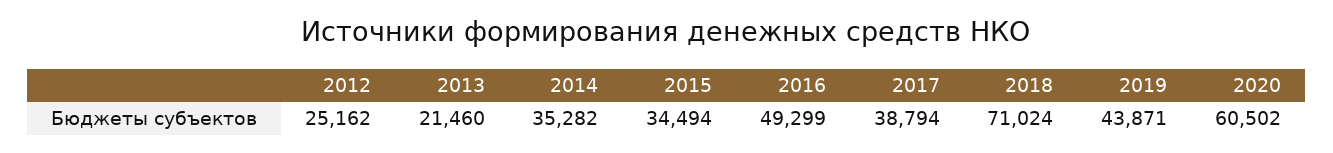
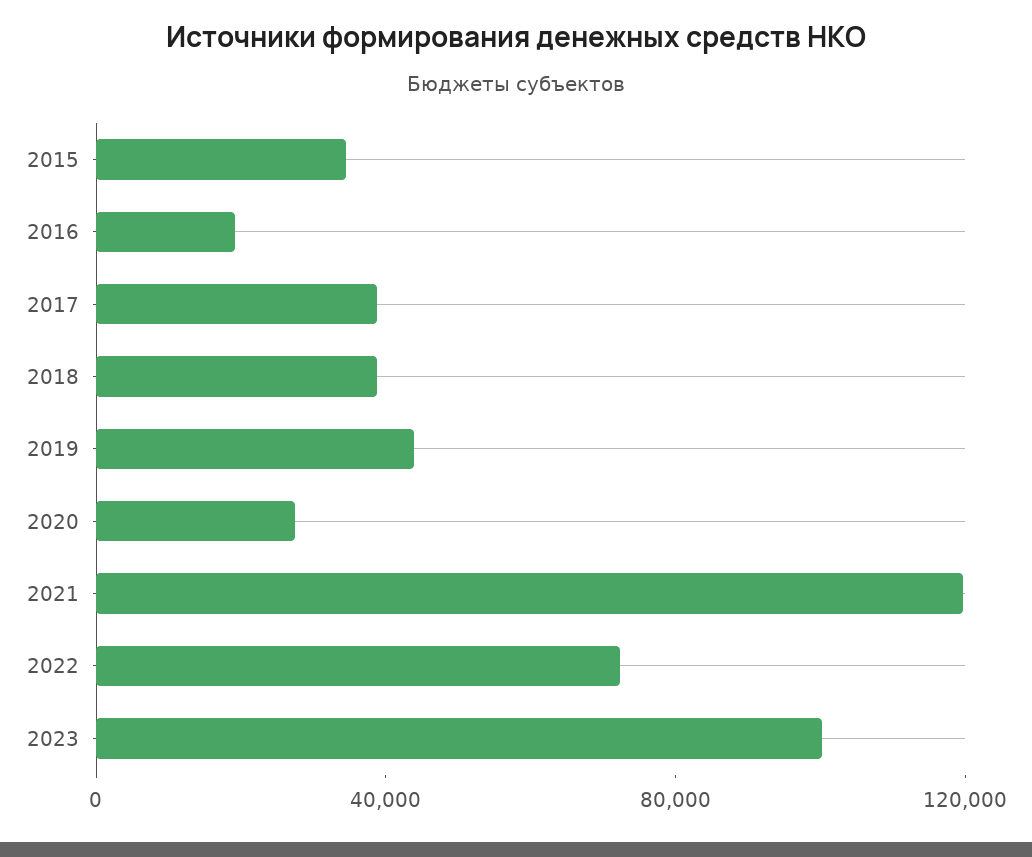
2012: 25162 -> none
2013: 21460 -> none
2014: 35282 -> none
2016: 49299 -> 20000
2018: 71024 -> 40000
2020: 60502 -> 30000
2021: none -> 120000
2022: none -> 70000
2023: none -> 100000

